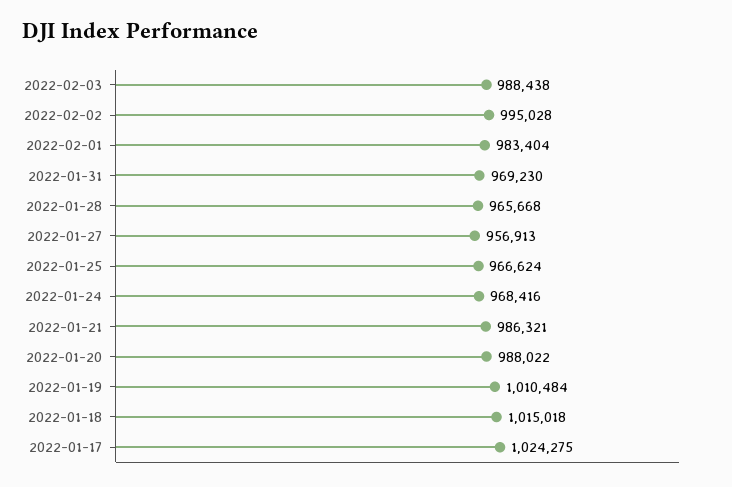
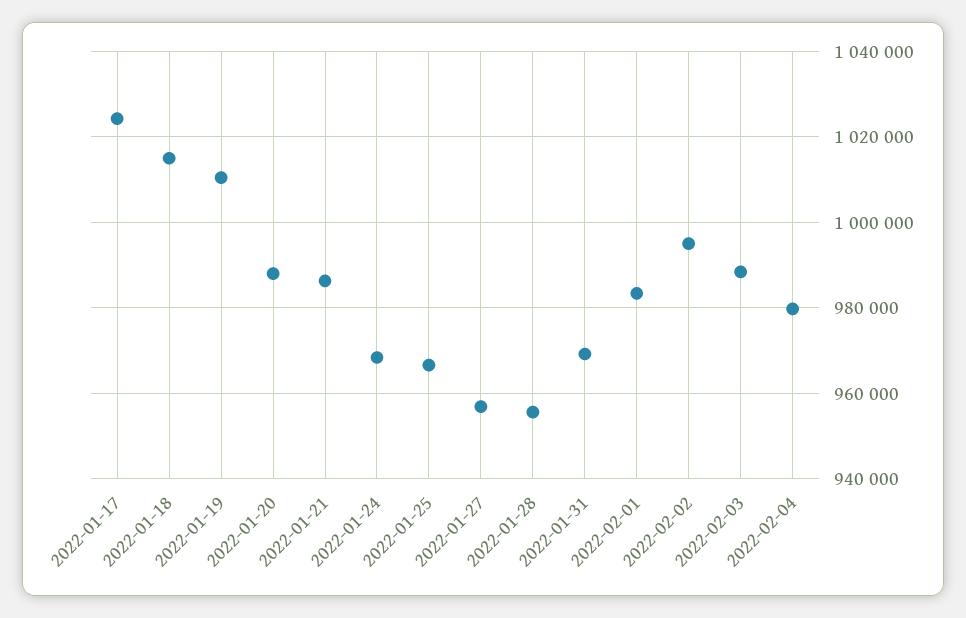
2022-01-28: 965668 -> 956000
2022-02-04: none -> 980000

